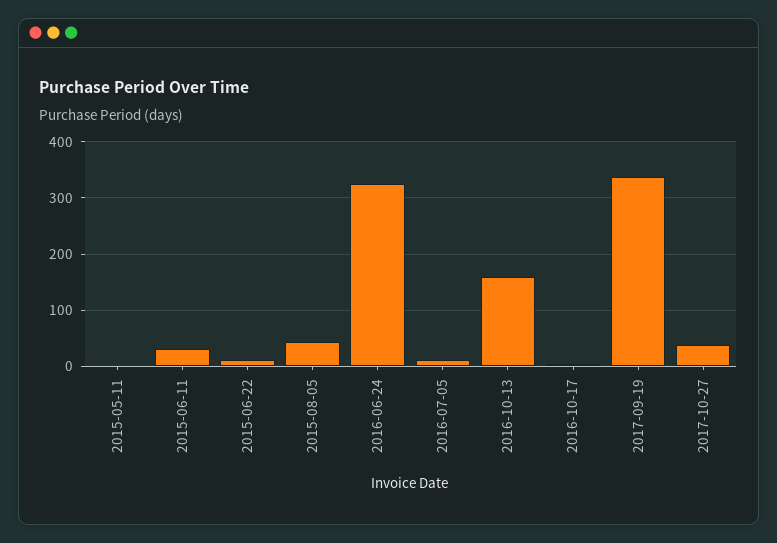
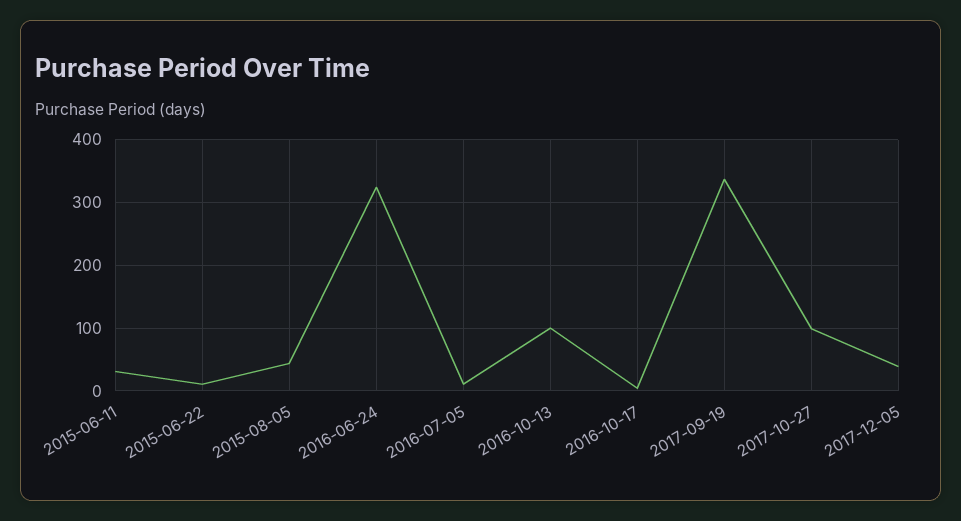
2015-05-11: 0 -> none
2016-10-13: 160 -> 100
2017-10-27: 40 -> 100
2017-12-05: none -> 40

